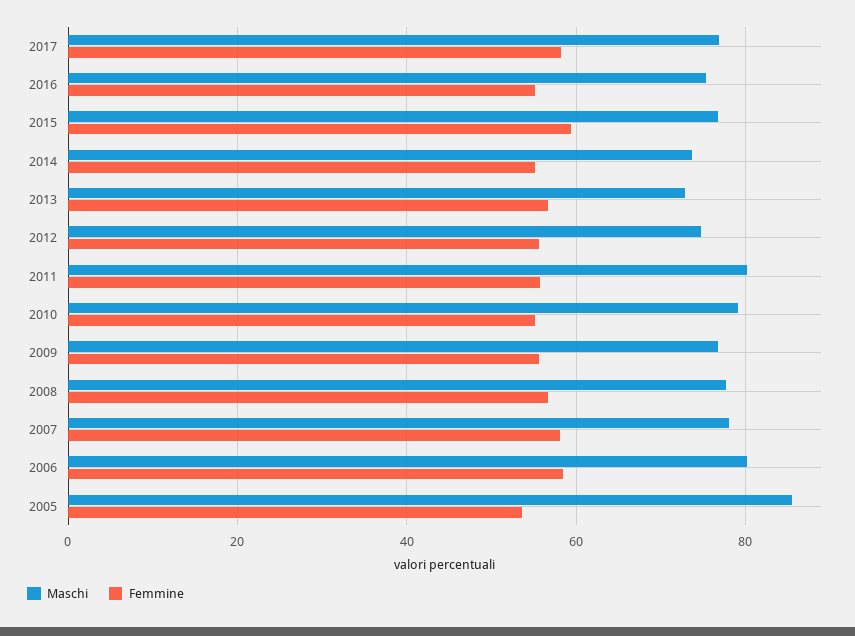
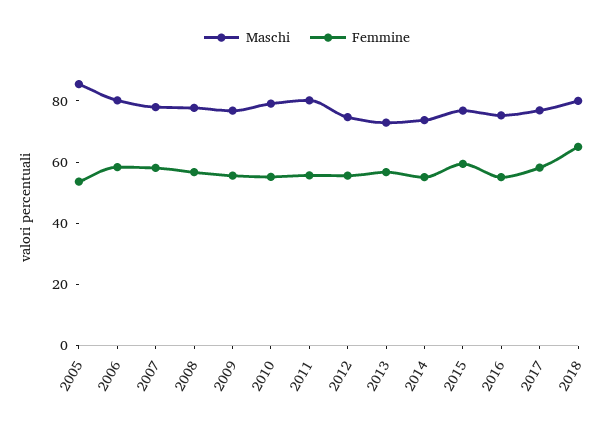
Maschi, 2018: none -> 80
Femmine, 2018: none -> 65

